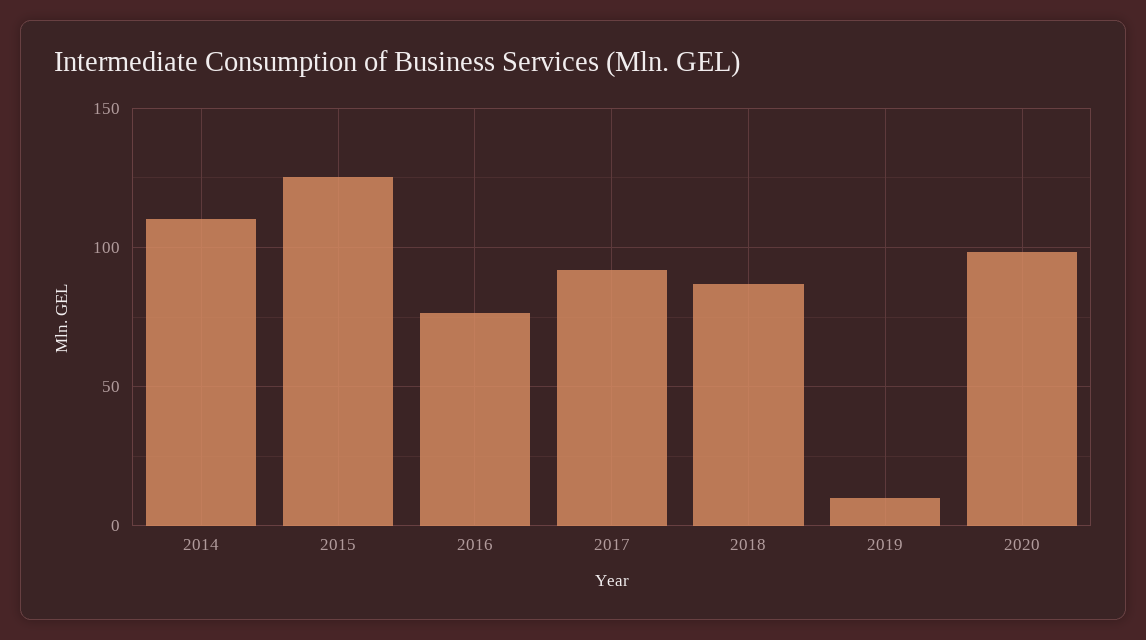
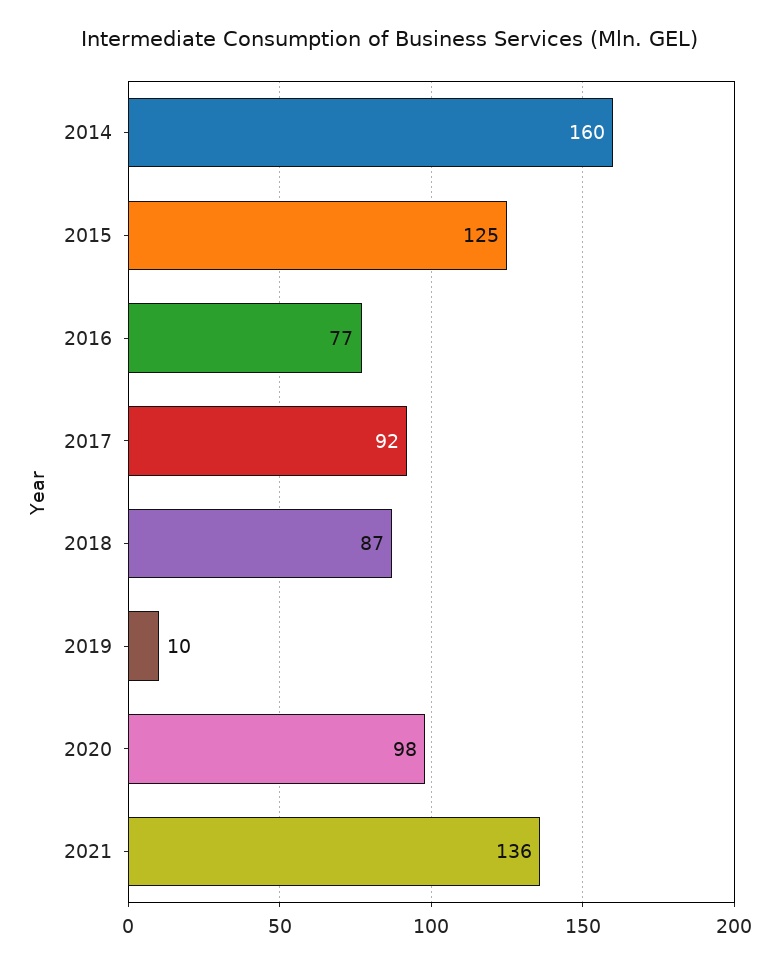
2014: 110 -> 160
2021: none -> 136

